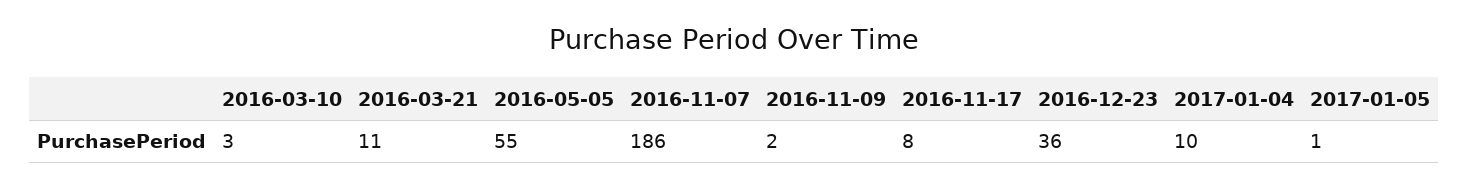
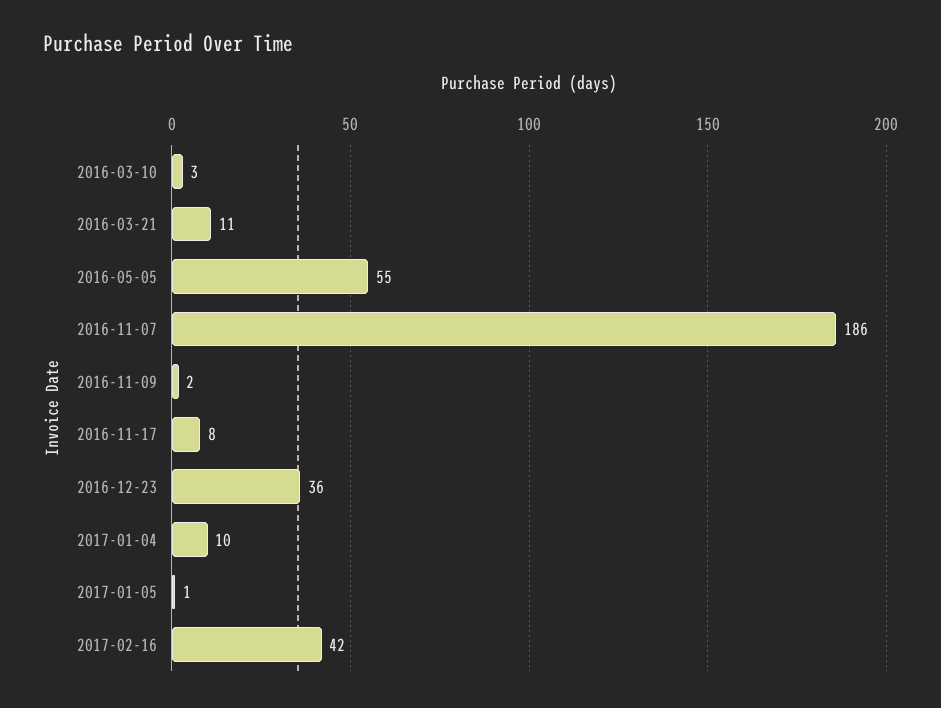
2017-02-16: none -> 42

